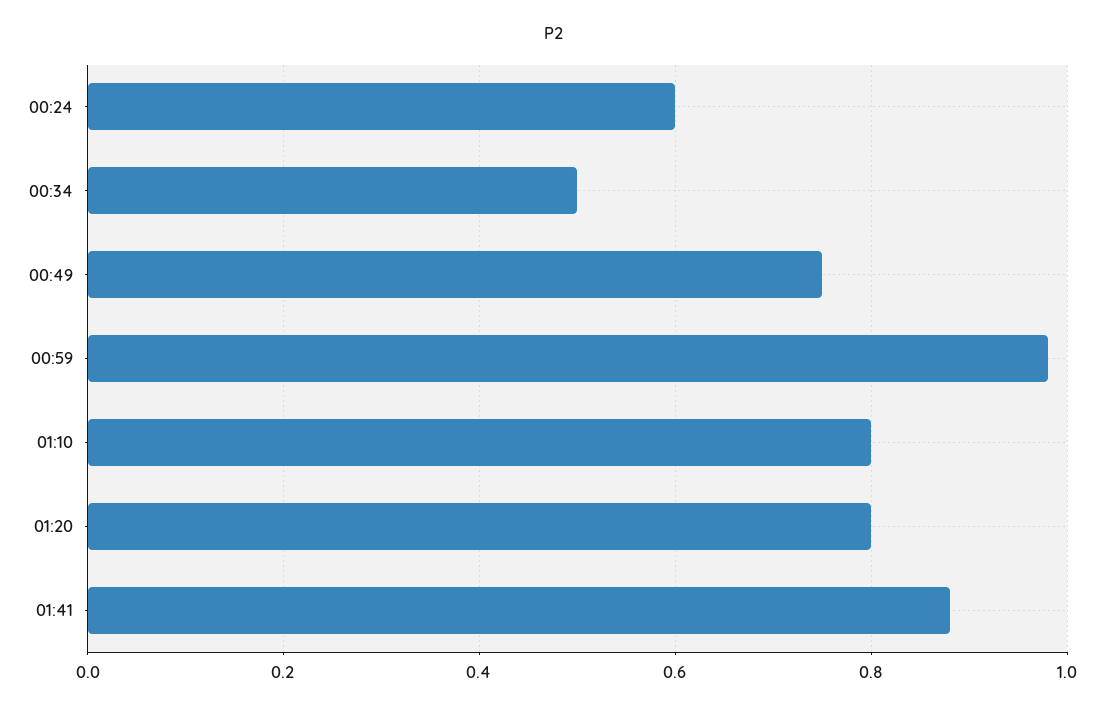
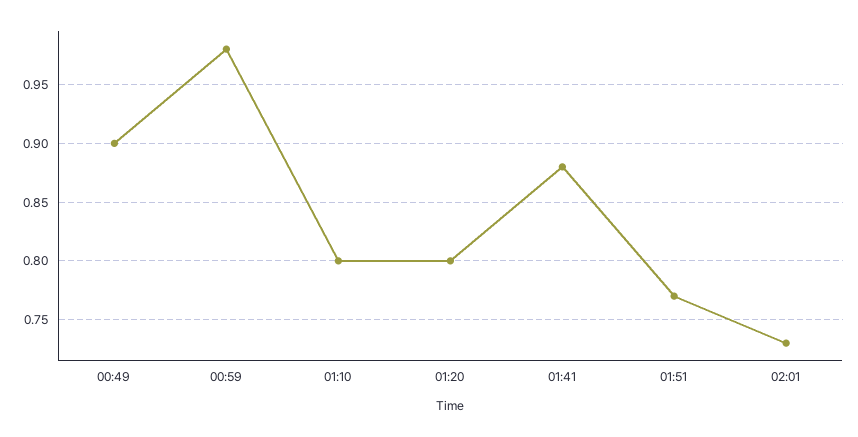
00:24: 0.6 -> none
00:34: 0.5 -> none
00:49: 0.75 -> 0.9
01:51: none -> 0.77
02:01: none -> 0.73

